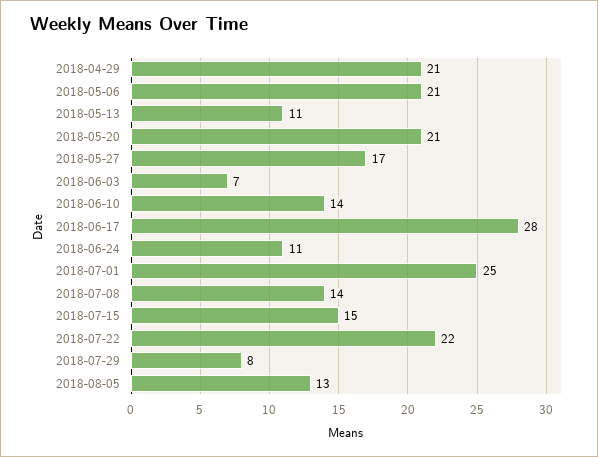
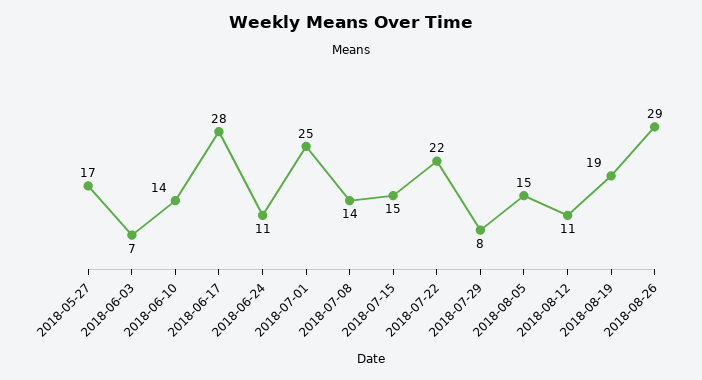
2018-04-29: 21 -> none
2018-05-06: 21 -> none
2018-05-13: 11 -> none
2018-05-20: 21 -> none
2018-08-05: 13 -> 15
2018-08-12: none -> 11
2018-08-19: none -> 19
2018-08-26: none -> 29

